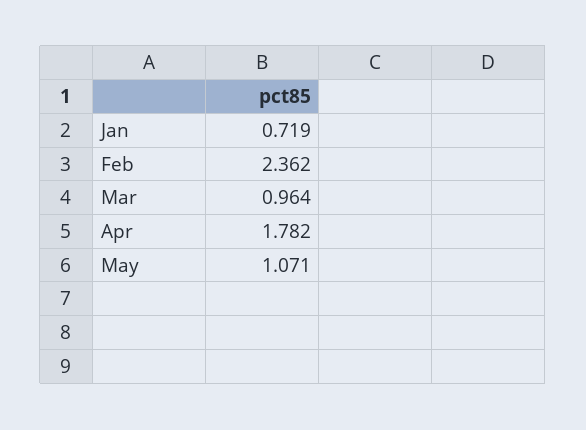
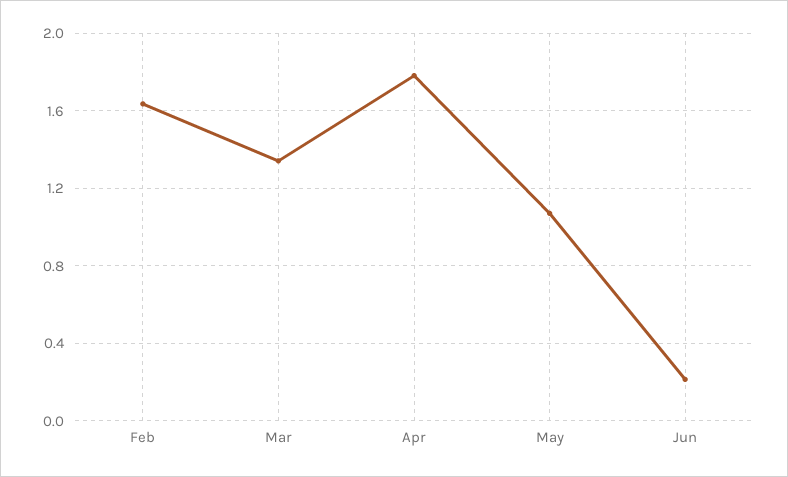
Jan: 0.719 -> none
Feb: 2.362 -> 1.65
Mar: 0.964 -> 1.35
Jun: none -> 0.2

